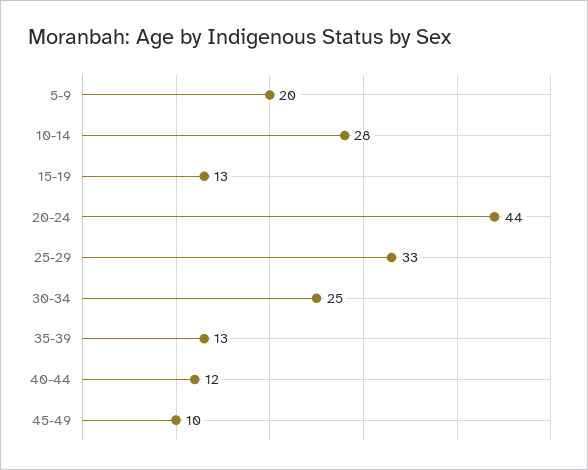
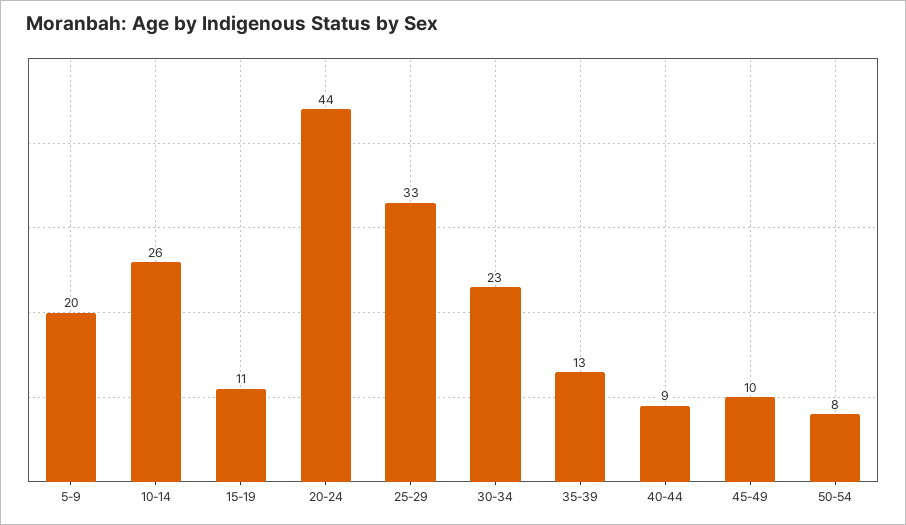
10-14: 28 -> 26
15-19: 13 -> 11
30-34: 25 -> 23
40-44: 12 -> 9
50-54: none -> 8

